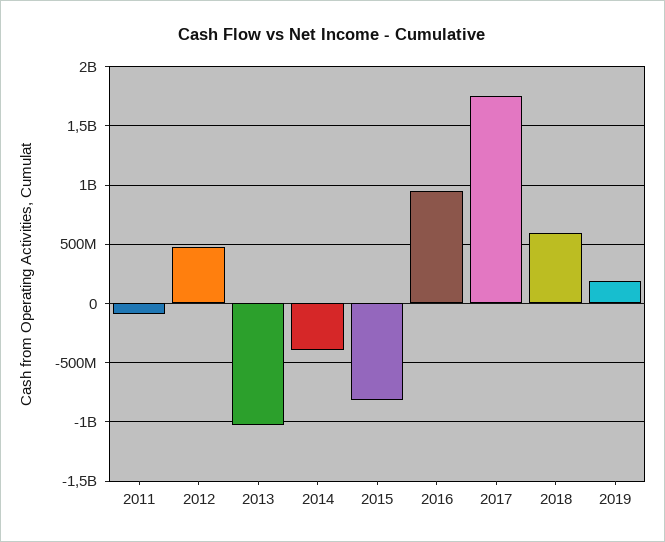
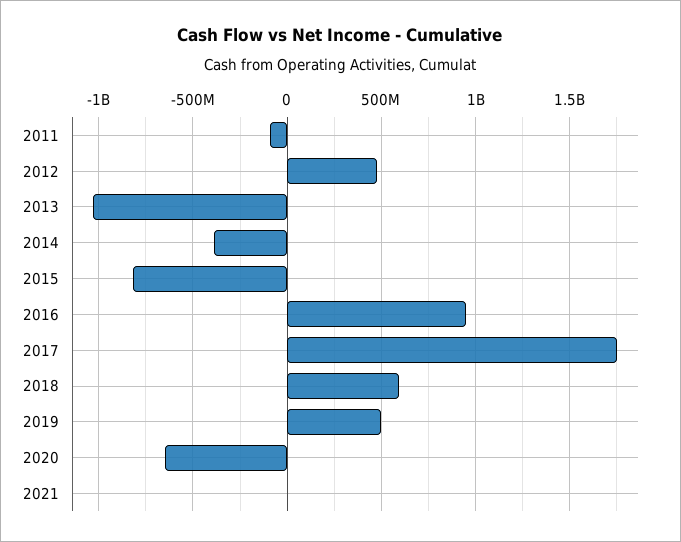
2019: 200000000 -> 500000000
2020: none -> -650000000
2021: none -> 0

